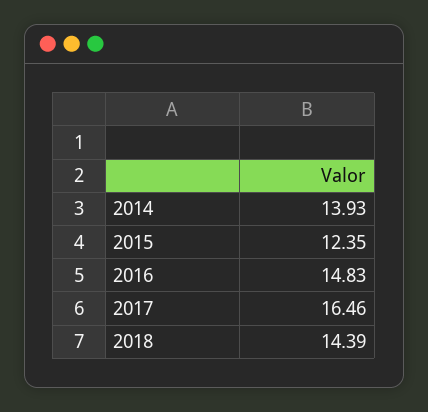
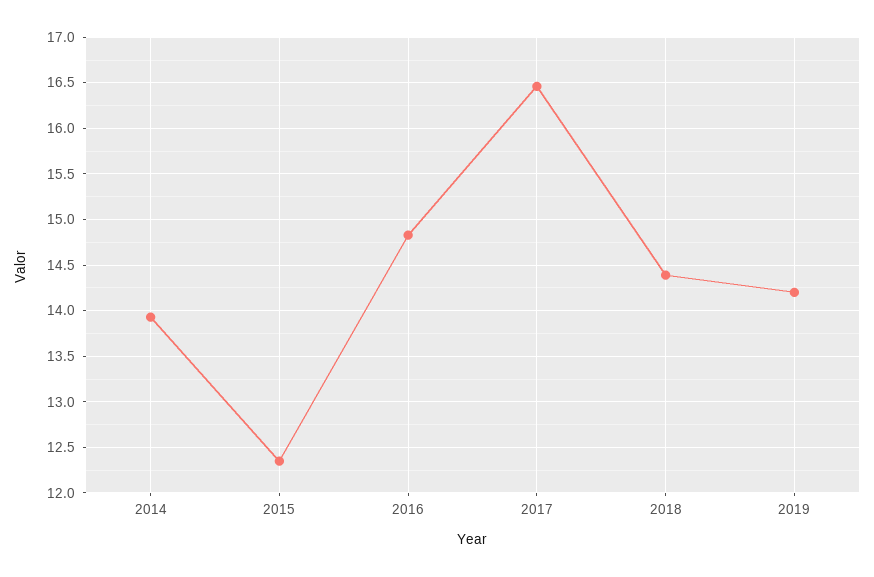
2019: none -> 14.2

